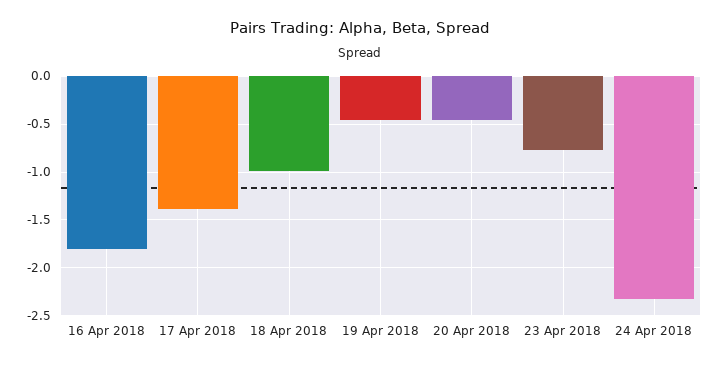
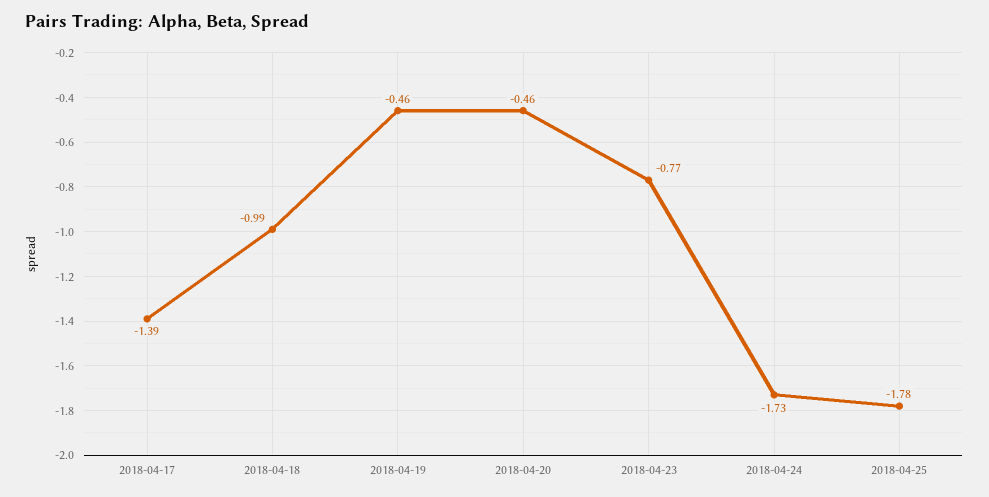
16 Apr 2018: -1.8 -> none
24 Apr 2018: -2.3 -> -1.73
2018-04-25: none -> -1.78

